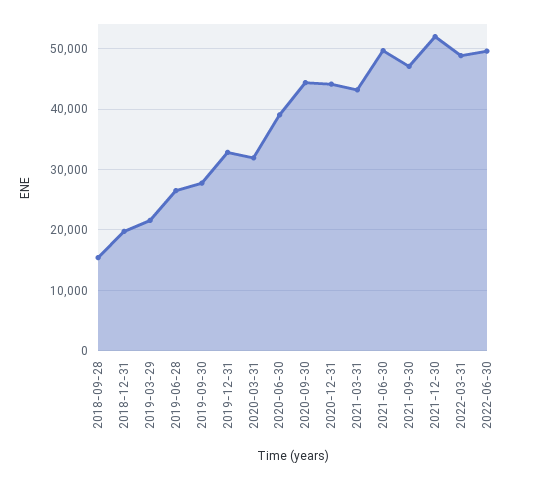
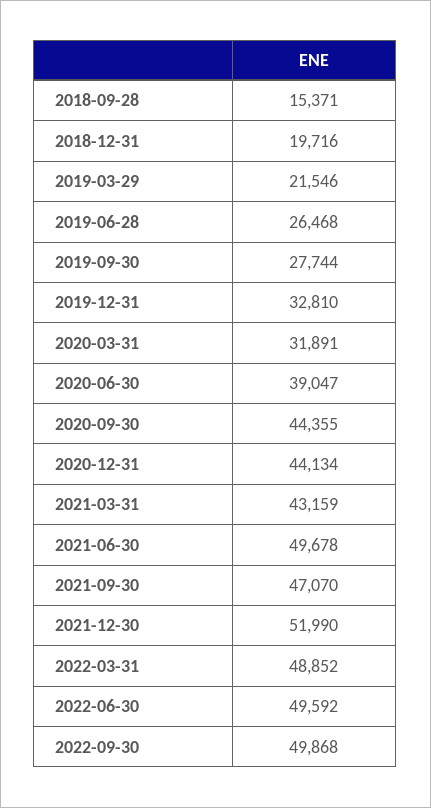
2022-09-30: none -> 49868

